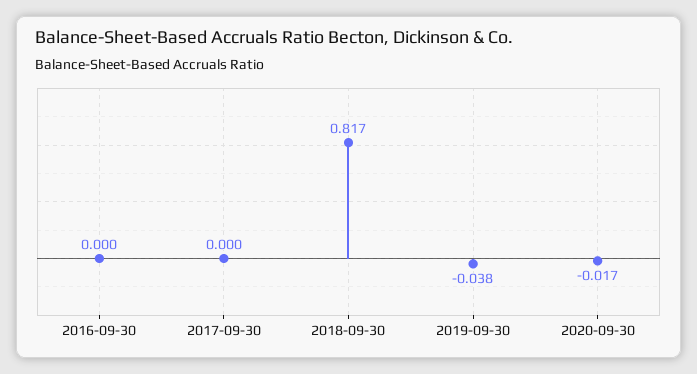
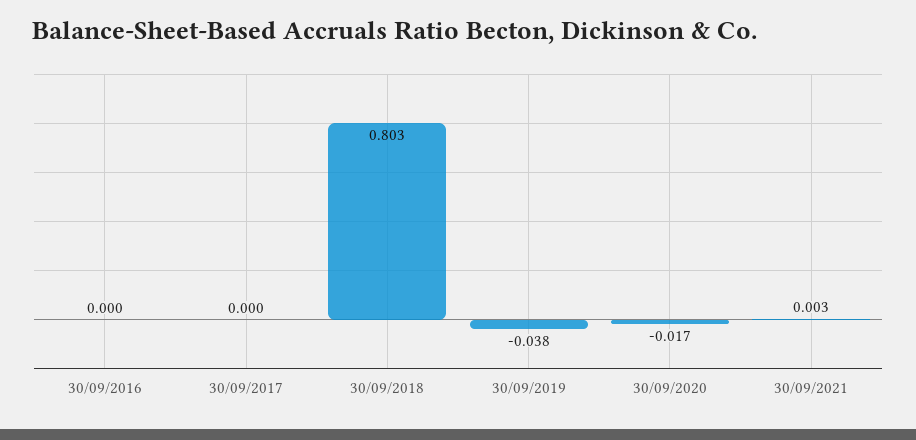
2018-09-30: 0.817 -> 0.803
30/09/2021: none -> 0.003

